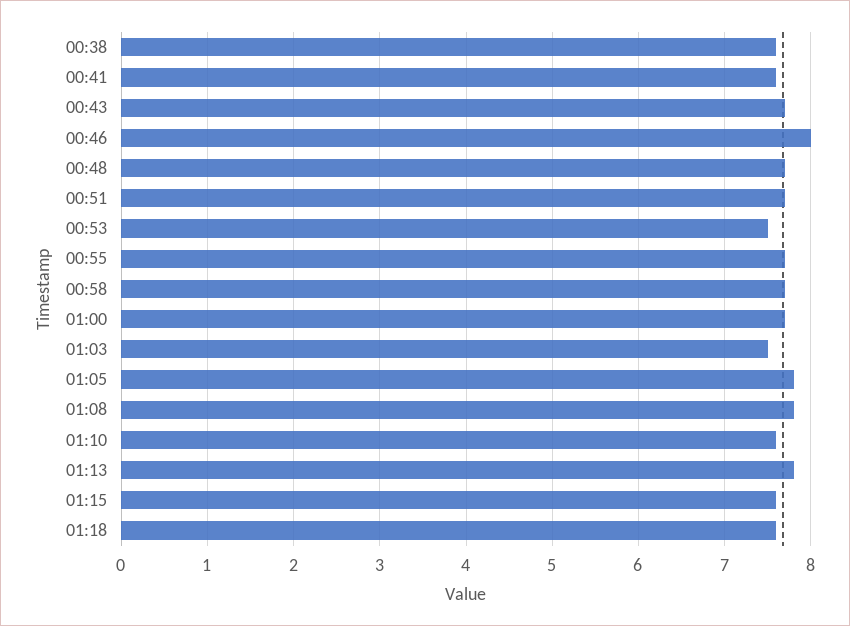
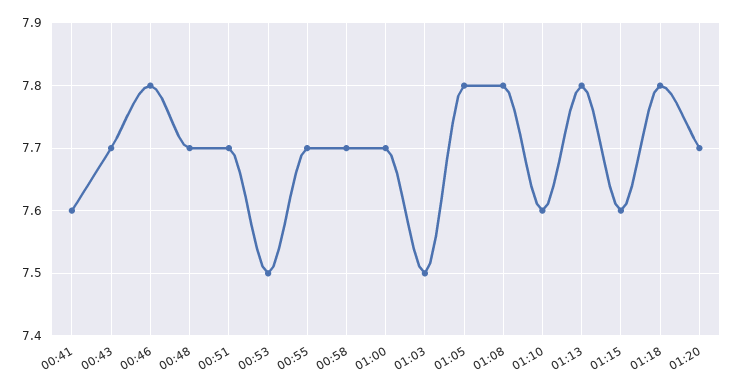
00:38: 7.6 -> none
00:46: 8 -> 7.8
01:18: 7.6 -> 7.8
01:20: none -> 7.7

